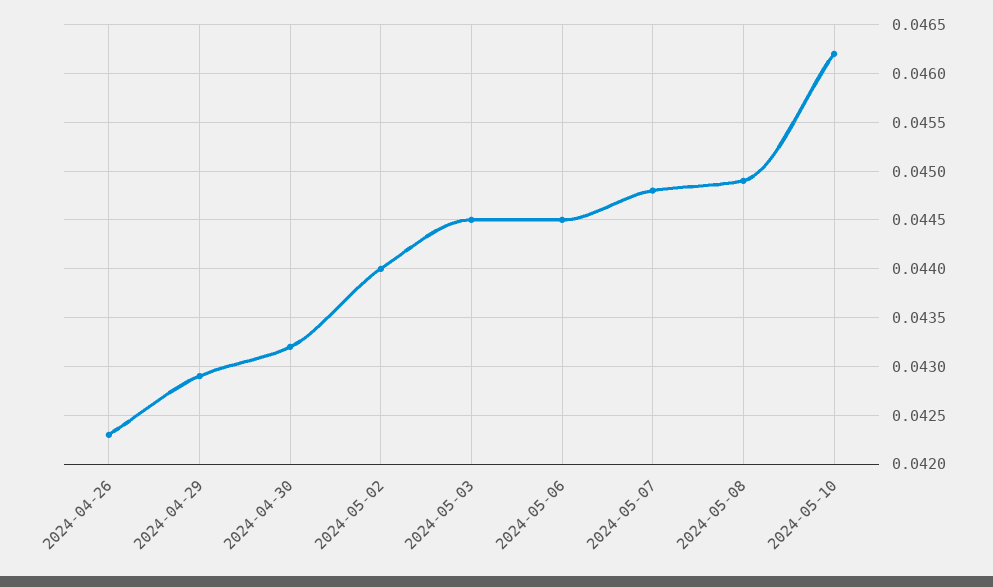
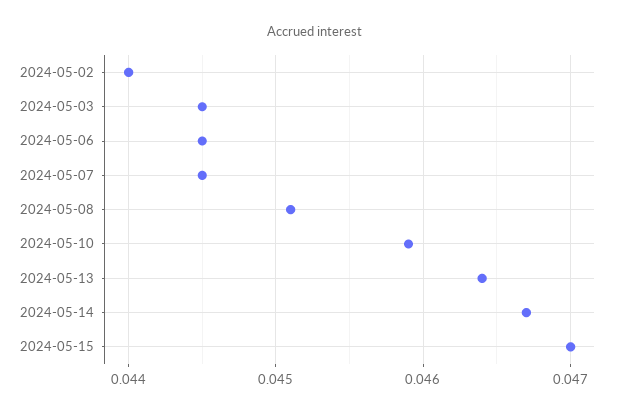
2024-04-26: 0.0423 -> none
2024-04-29: 0.0429 -> none
2024-04-30: 0.0432 -> none
2024-05-07: 0.0448 -> 0.0445
2024-05-08: 0.0449 -> 0.0451
2024-05-10: 0.0462 -> 0.0459
2024-05-13: none -> 0.0464
2024-05-14: none -> 0.0467
2024-05-15: none -> 0.047

